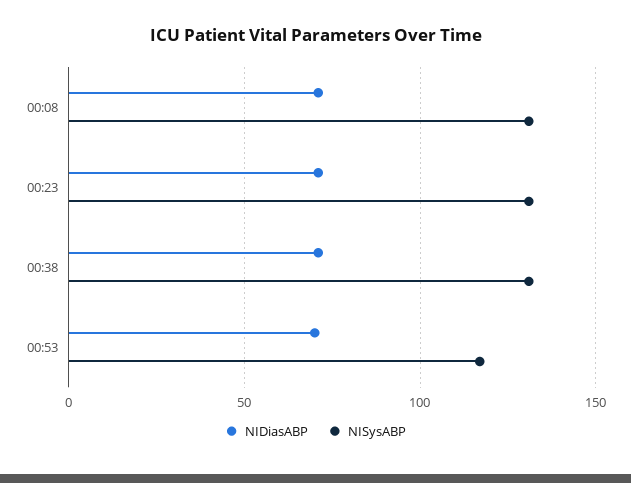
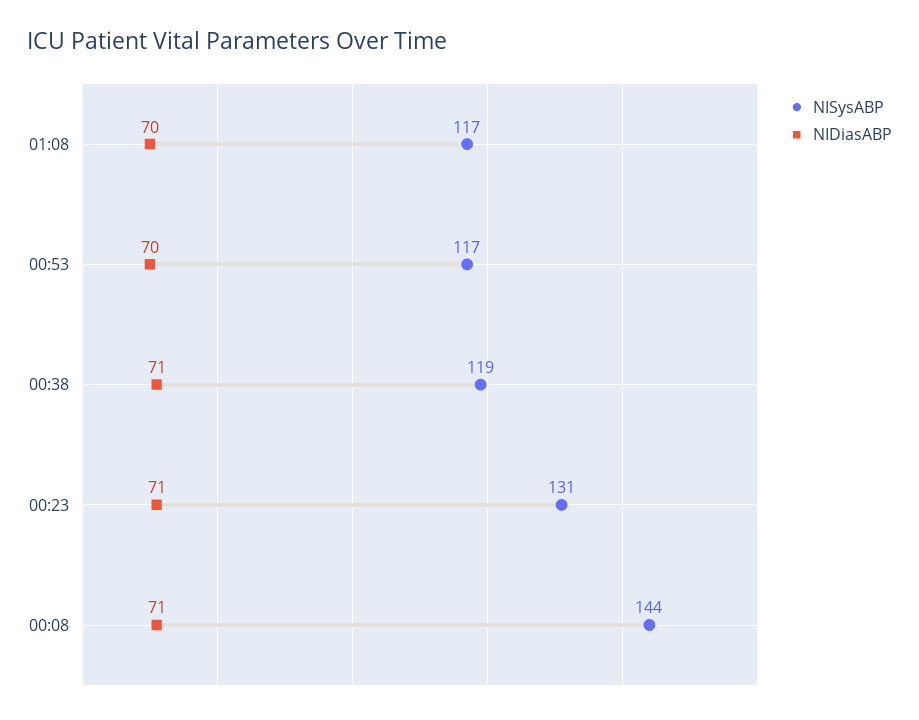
NISysABP, 00:08: 130 -> 144
NISysABP, 00:38: 130 -> 119
NISysABP, 01:08: none -> 117
NIDiasABP, 01:08: none -> 70

